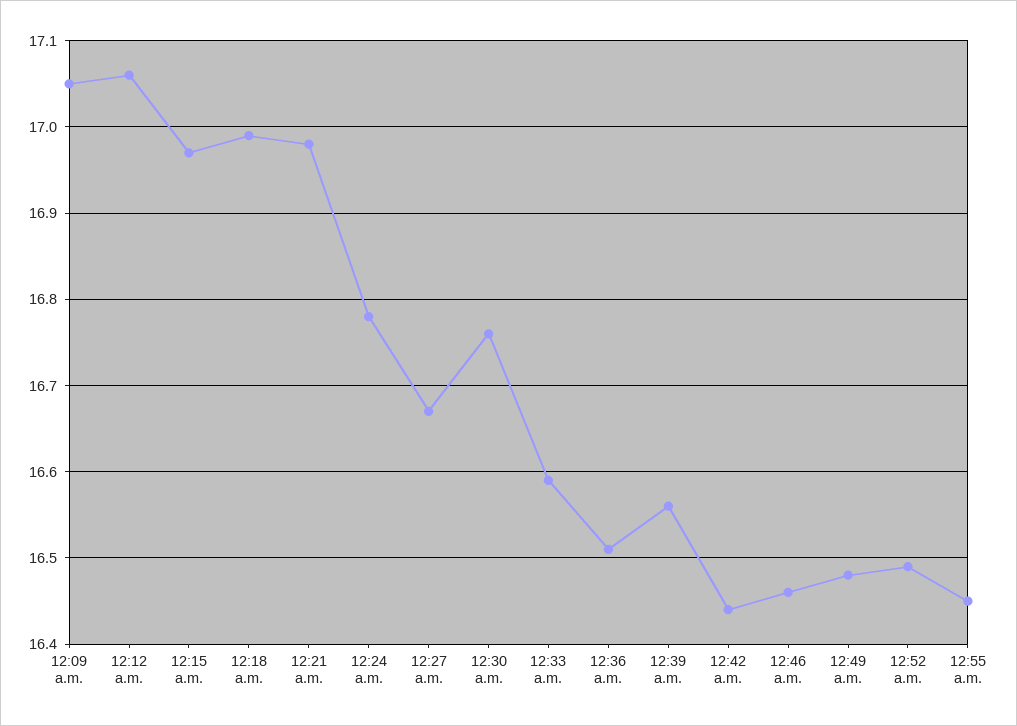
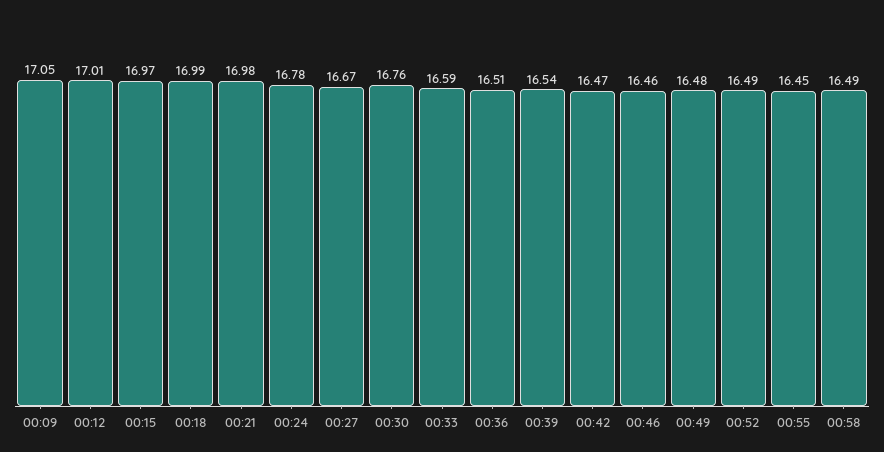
12:12 a.m.: 17.06 -> 17.01
12:39 a.m.: 16.56 -> 16.54
12:42 a.m.: 16.44 -> 16.47
00:58: none -> 16.49

